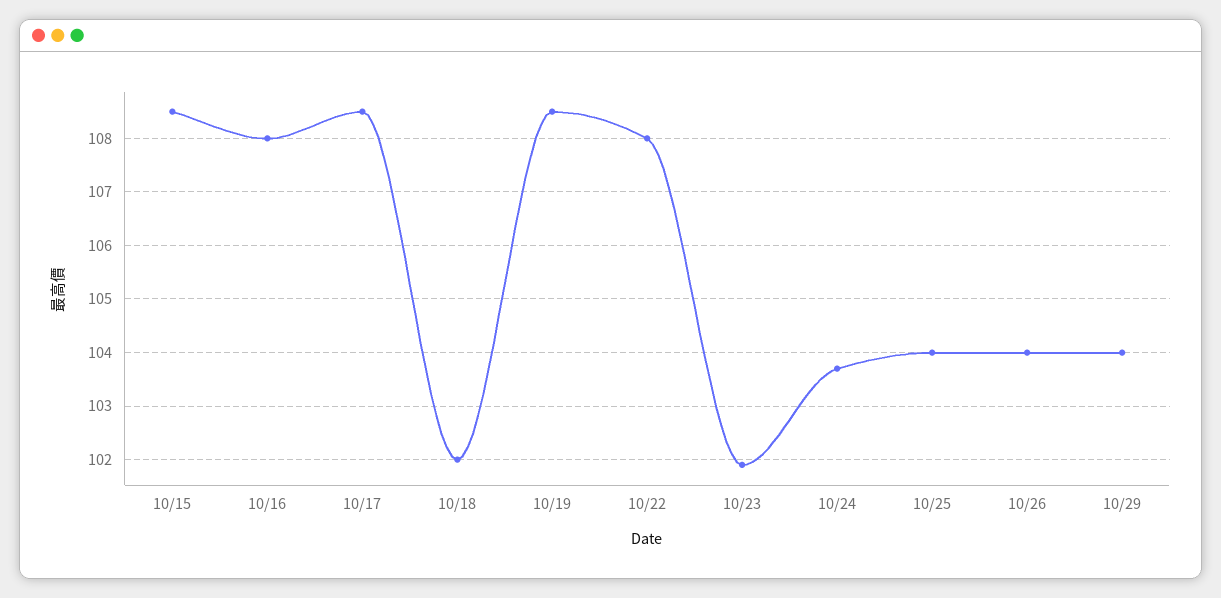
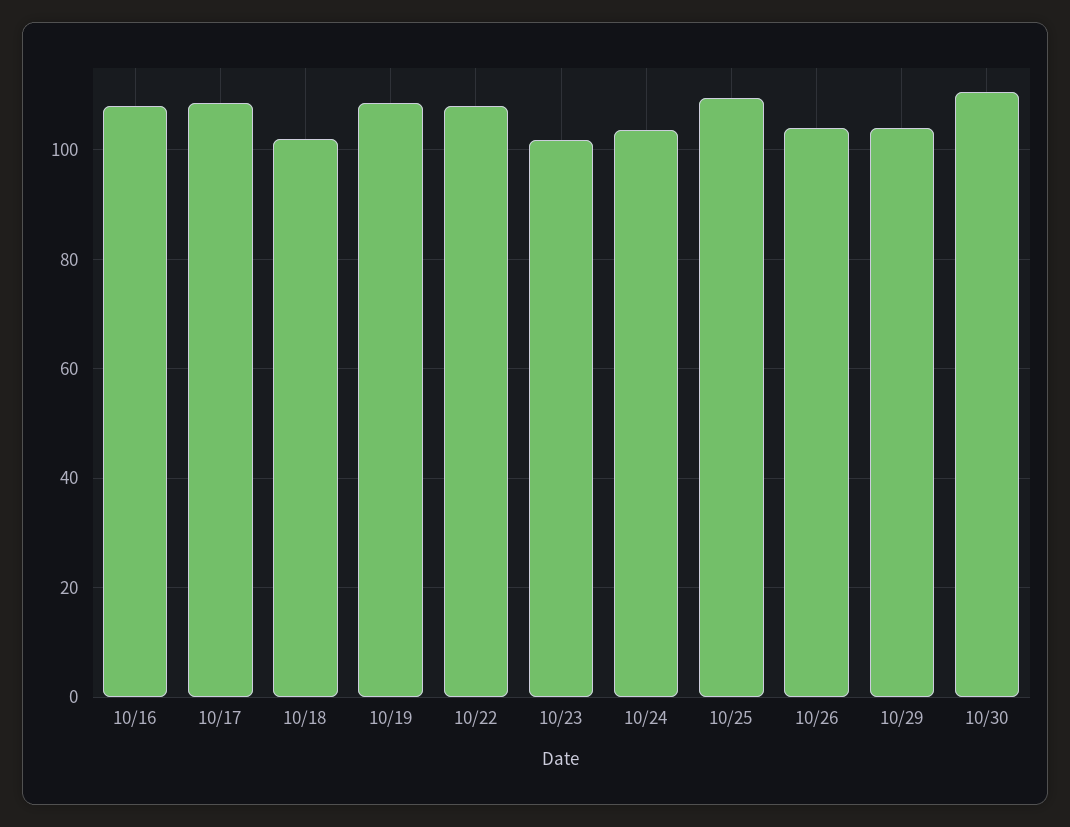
10/15: 108.5 -> none
10/25: 104 -> 110
10/30: none -> 110

